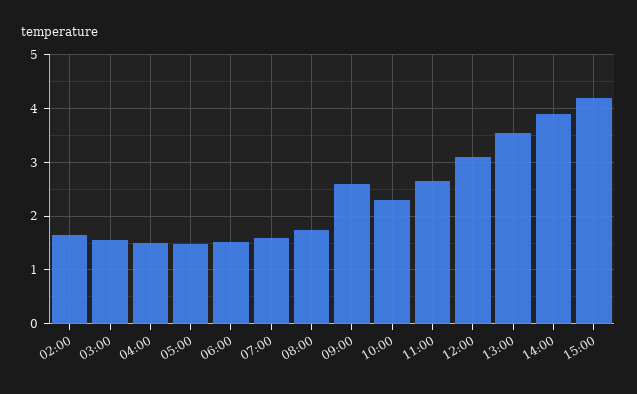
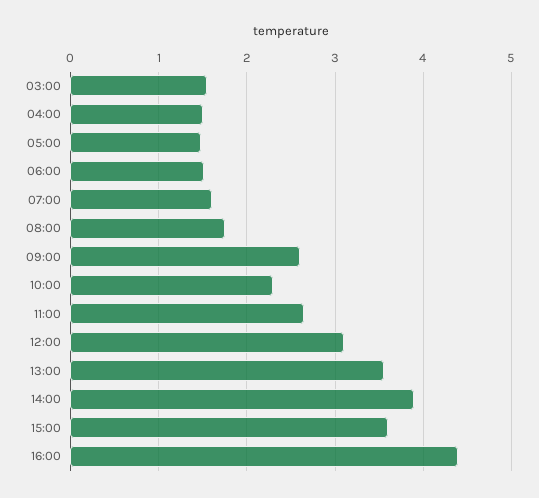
02:00: 1.6 -> none
15:00: 4.2 -> 3.6
16:00: none -> 4.4

